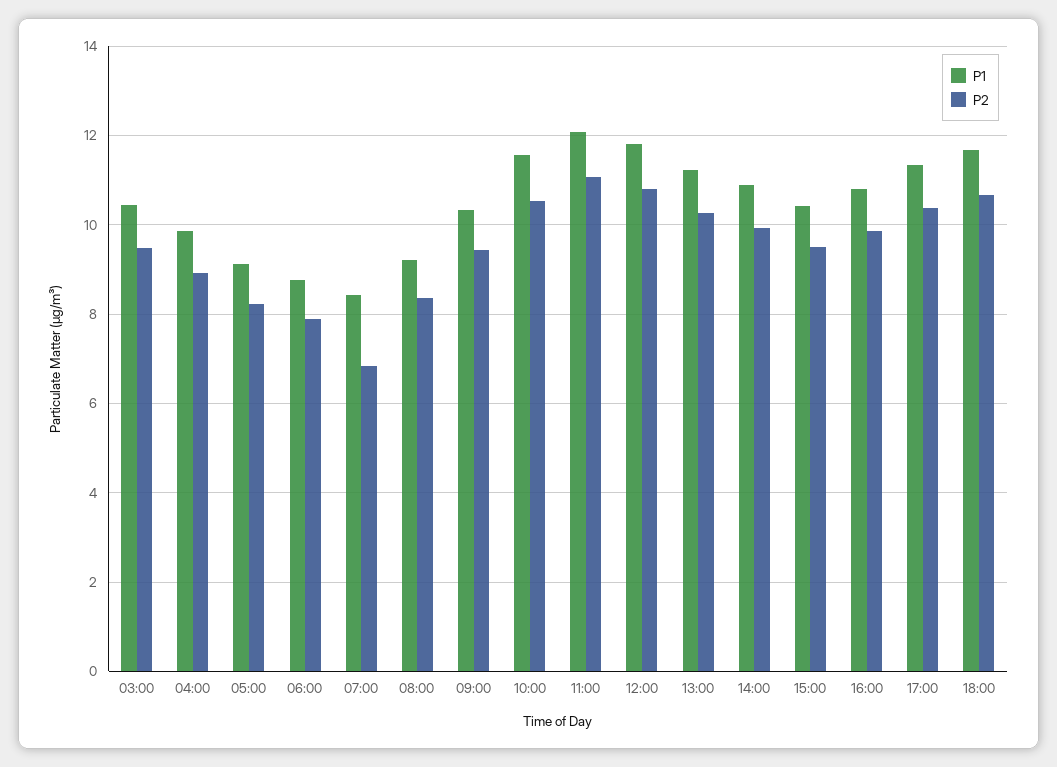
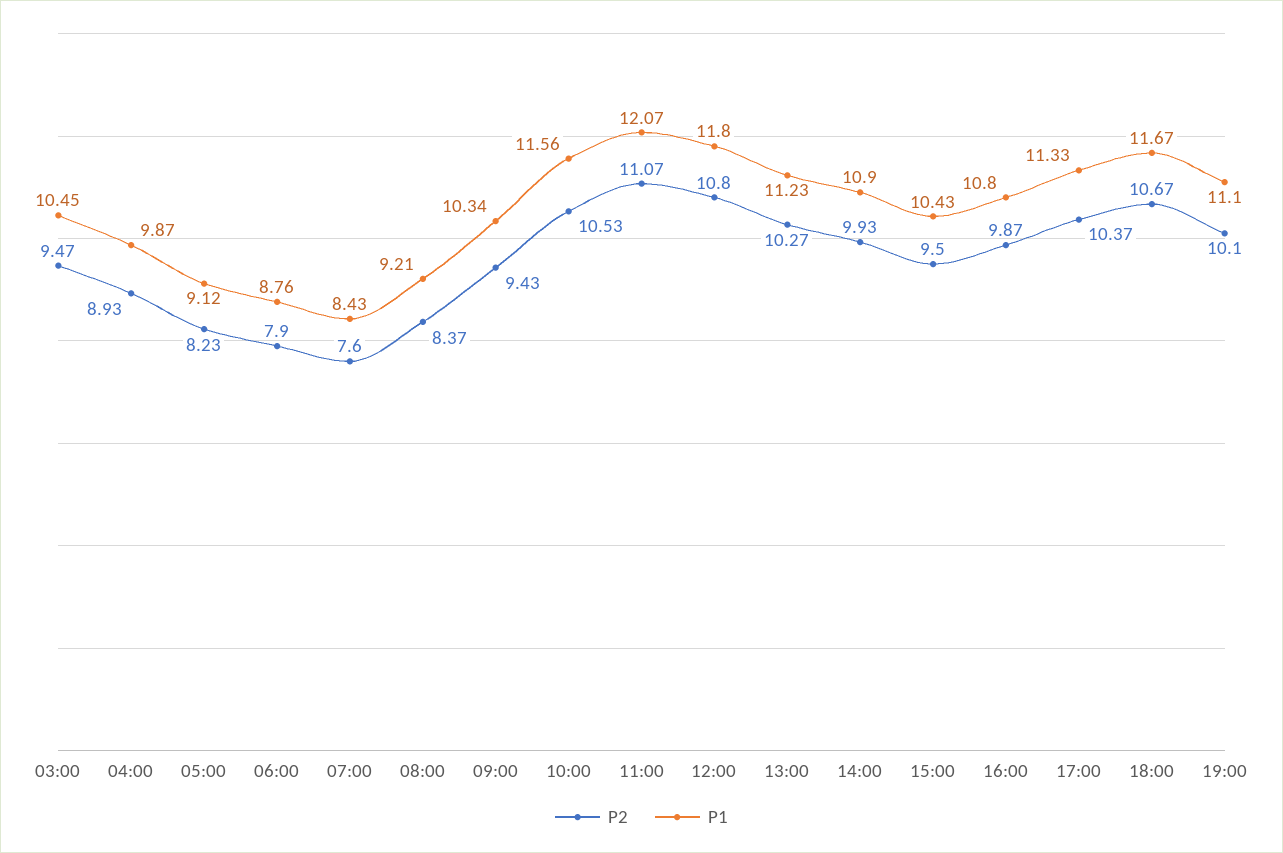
P2, 07:00: 6.8 -> 7.6
P2, 19:00: none -> 10.1
P1, 19:00: none -> 11.1

